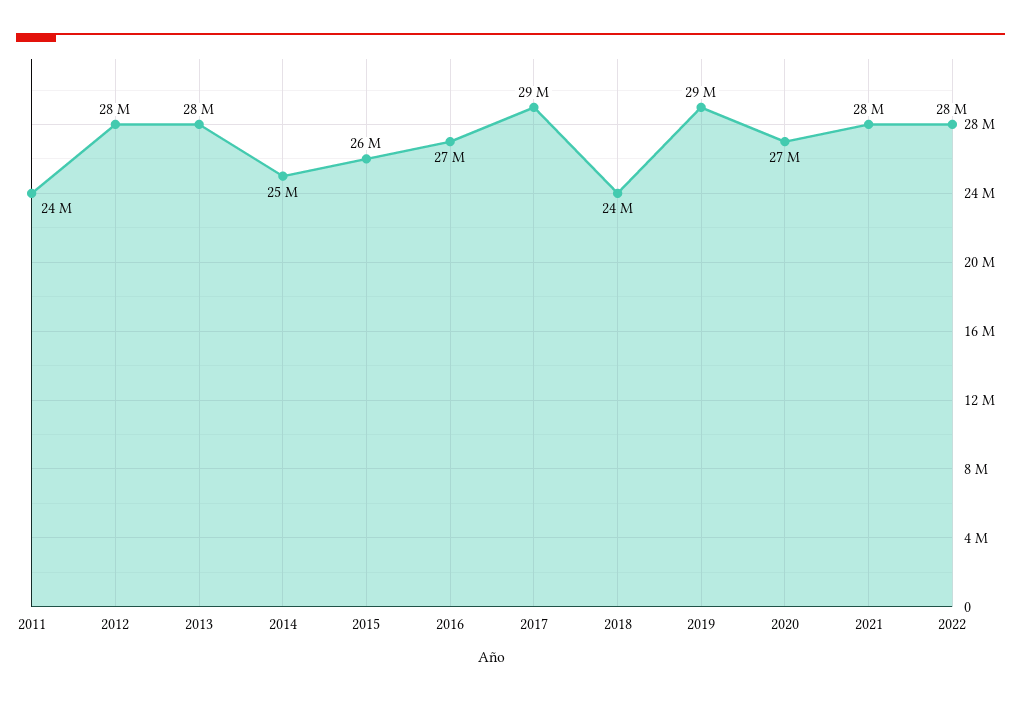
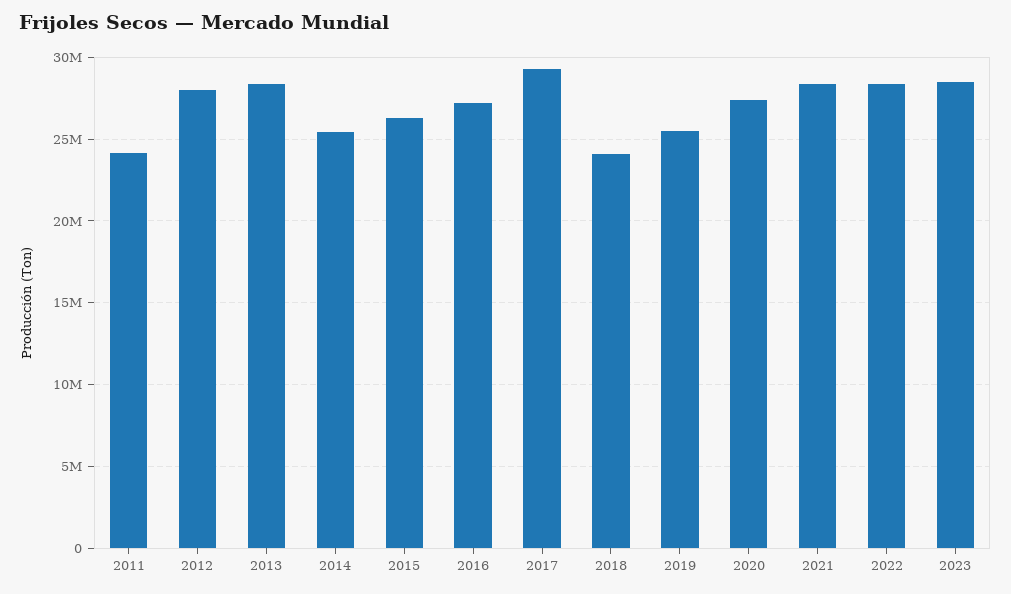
2019: 29000000 -> 25500000
2023: none -> 28500000

